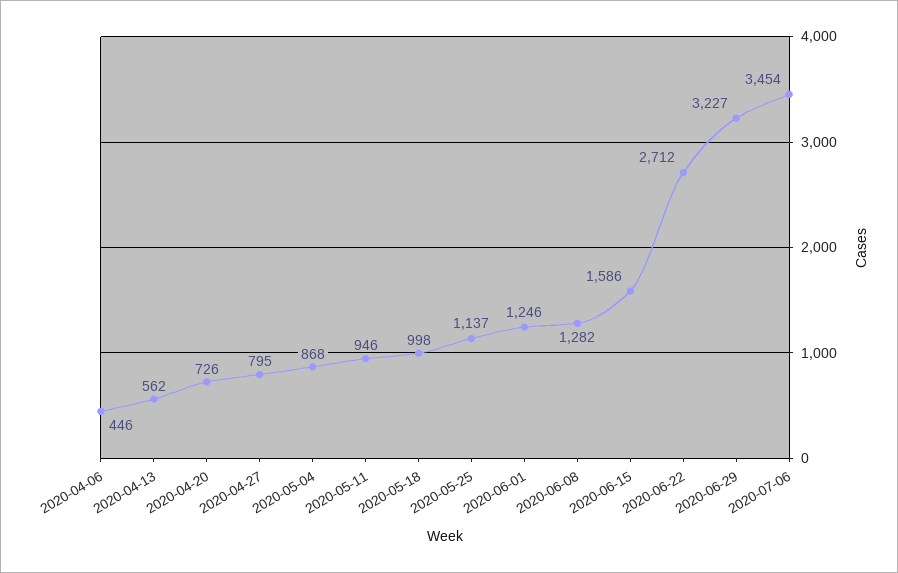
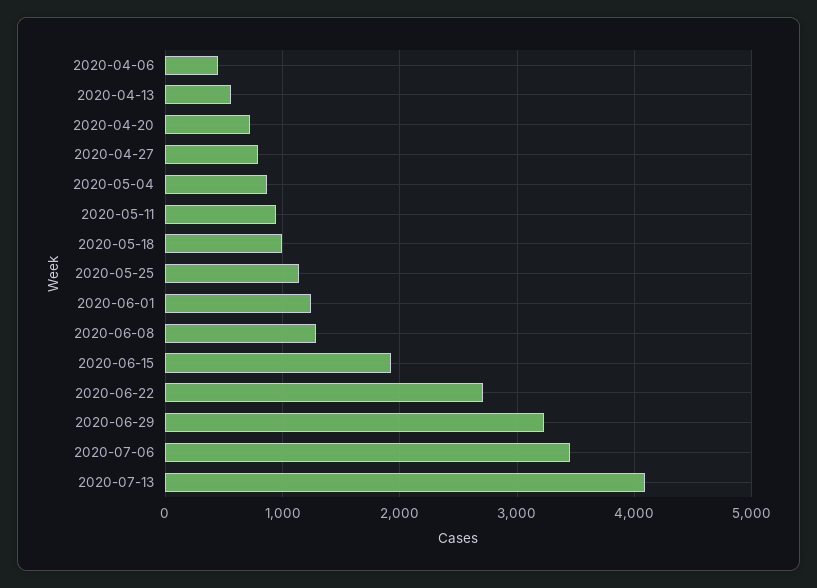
2020-06-15: 1586 -> 1900
2020-07-13: none -> 4100

